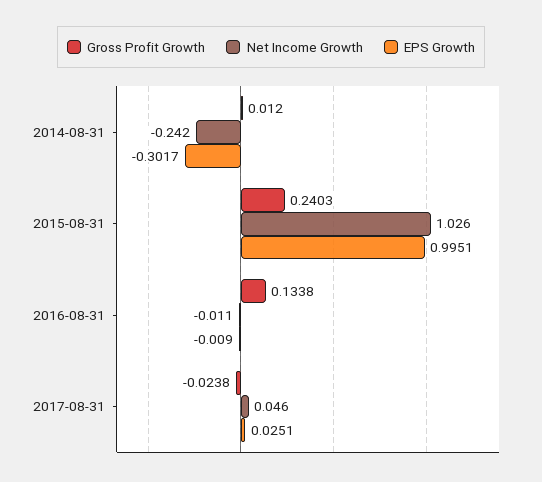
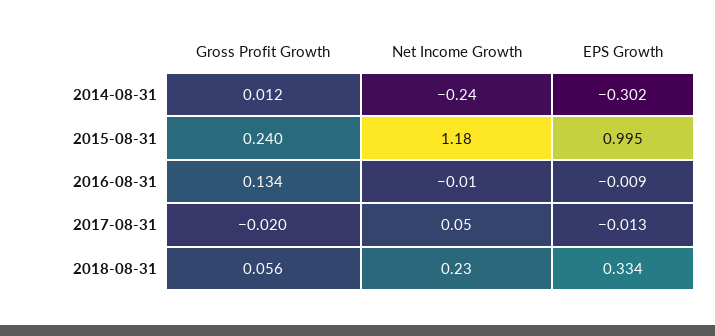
Net Income Growth, 2015-08-31: 1.026 -> 1.18
Gross Profit Growth, 2017-08-31: -0.0238 -> -0.02
EPS Growth, 2017-08-31: 0.0251 -> -0.013
Gross Profit Growth, 2018-08-31: none -> 0.056
Net Income Growth, 2018-08-31: none -> 0.23
EPS Growth, 2018-08-31: none -> 0.334

